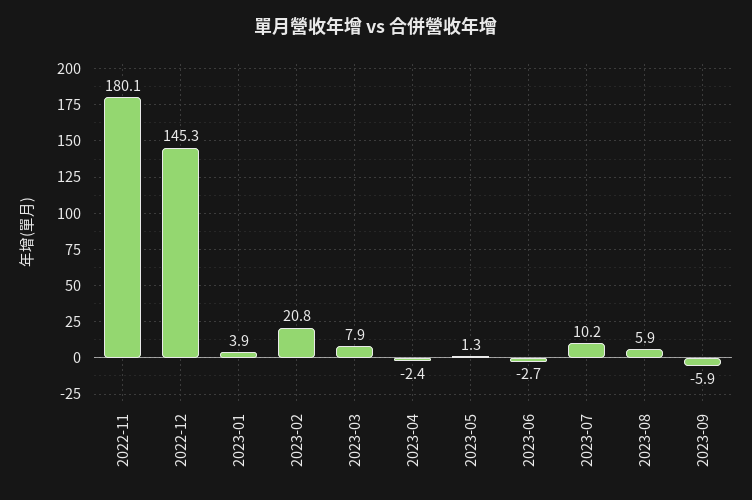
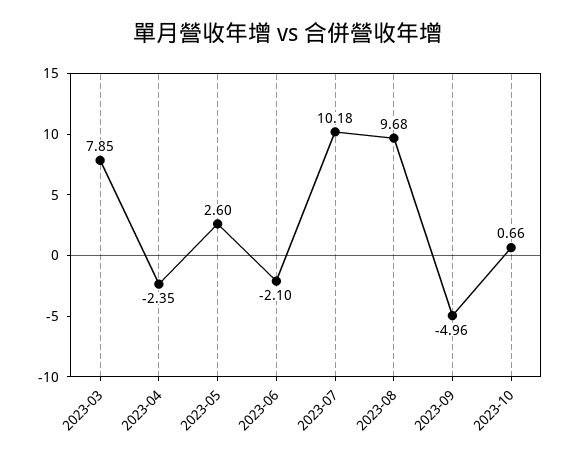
2022-11: 180.1 -> none
2022-12: 145.3 -> none
2023-01: 3.9 -> none
2023-02: 20.8 -> none
2023-05: 1.3 -> 2.6
2023-06: -2.7 -> -2.1
2023-08: 5.9 -> 9.68
2023-09: -5.9 -> -4.96
2023-10: none -> 0.66

